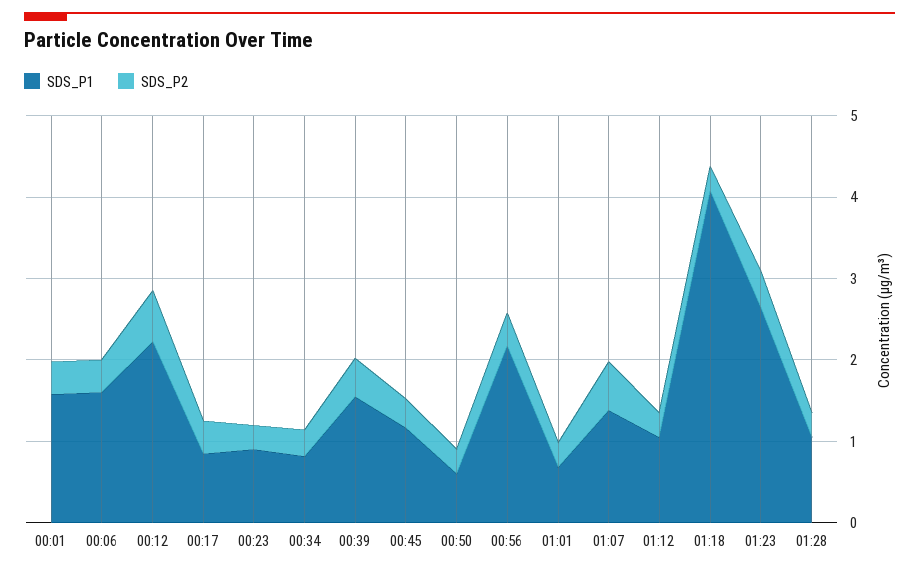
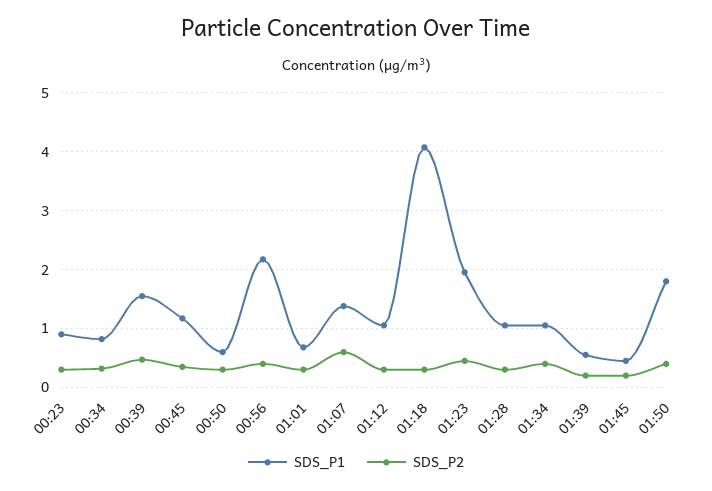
SDS_P1, 00:01: 1.6 -> none
SDS_P2, 00:01: 0.4 -> none
SDS_P1, 00:06: 1.6 -> none
SDS_P2, 00:06: 0.4 -> none
SDS_P1, 00:12: 2.2 -> none
SDS_P2, 00:12: 0.6 -> none
SDS_P1, 00:17: 0.8 -> none
SDS_P2, 00:17: 0.4 -> none
SDS_P1, 01:23: 2.6 -> 2
SDS_P1, 01:34: none -> 1
SDS_P2, 01:34: none -> 0.4
SDS_P1, 01:39: none -> 0.6
SDS_P2, 01:39: none -> 0.2
SDS_P1, 01:45: none -> 0.4
SDS_P2, 01:45: none -> 0.2
SDS_P1, 01:50: none -> 1.8
SDS_P2, 01:50: none -> 0.4

